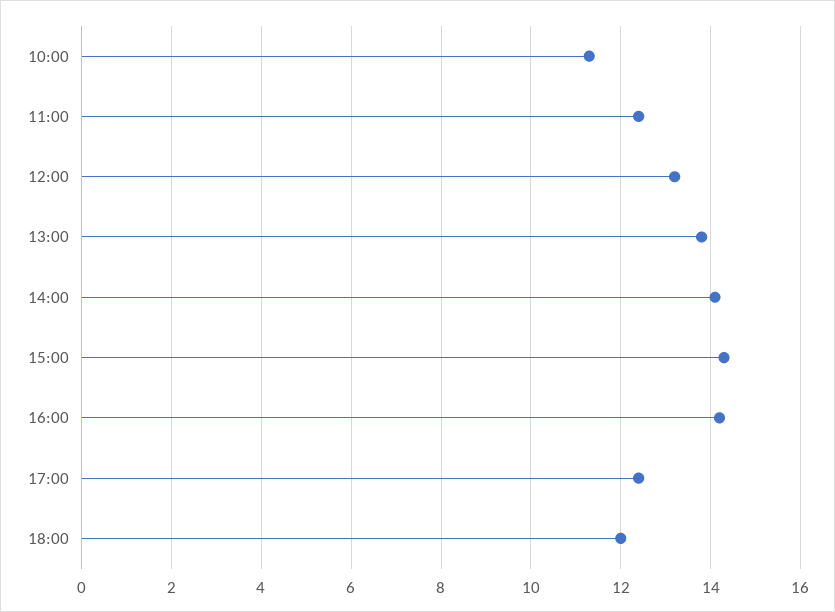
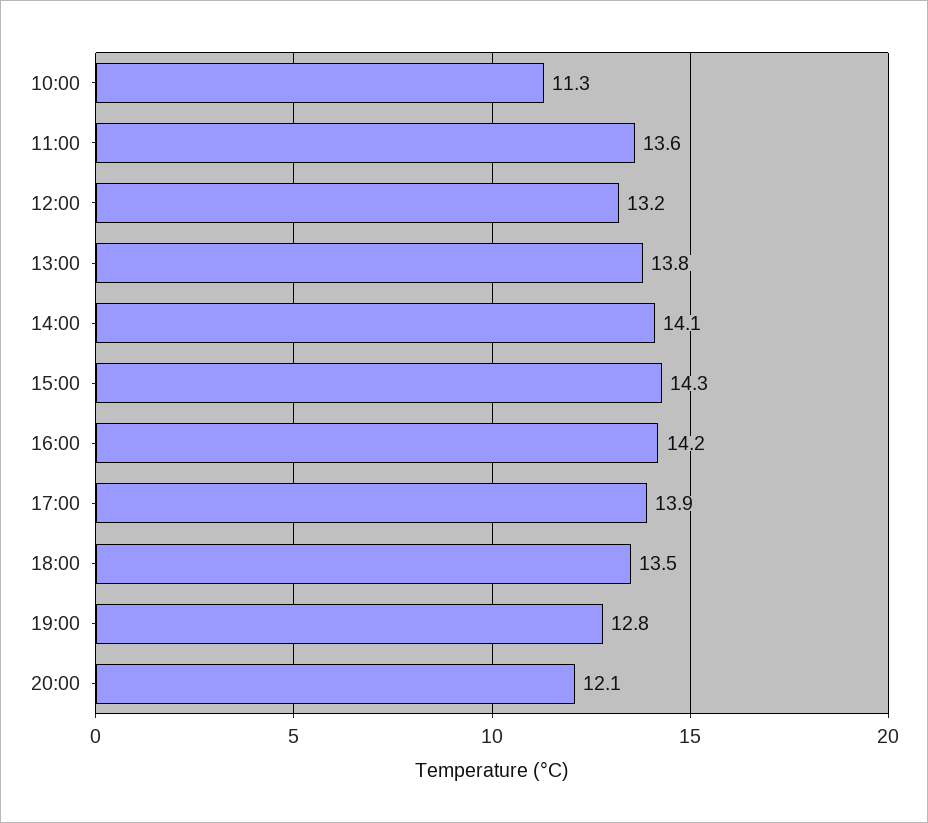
11:00: 12.5 -> 13.6
17:00: 12.5 -> 13.9
18:00: 12 -> 13.5
19:00: none -> 12.8
20:00: none -> 12.1

